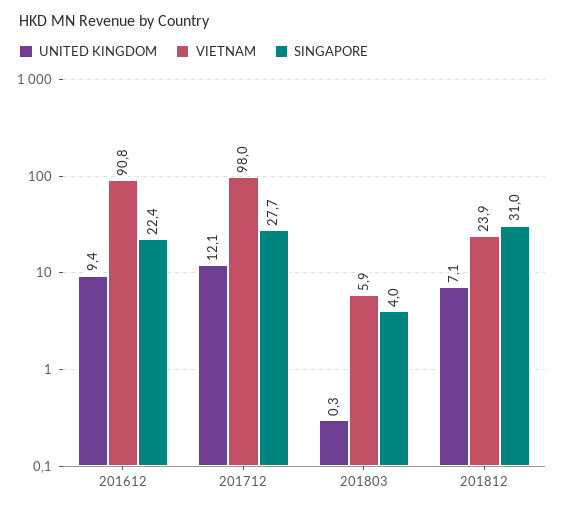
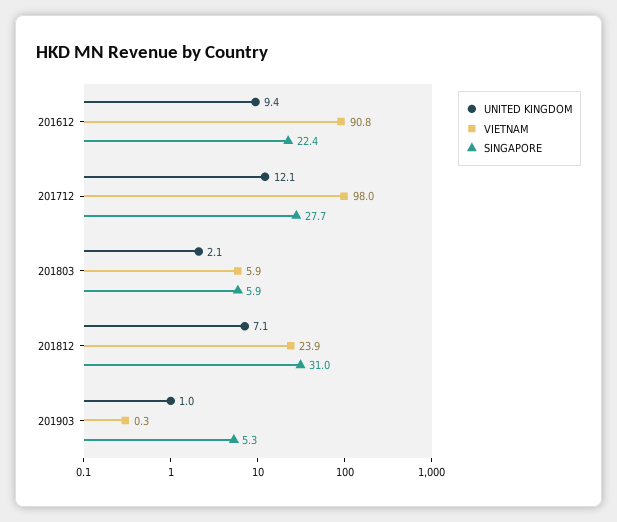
UNITED KINGDOM, 201803: 0.3 -> 2.1
SINGAPORE, 201803: 4 -> 5.9
UNITED KINGDOM, 201903: none -> 1
VIETNAM, 201903: none -> 0.3
SINGAPORE, 201903: none -> 5.3

